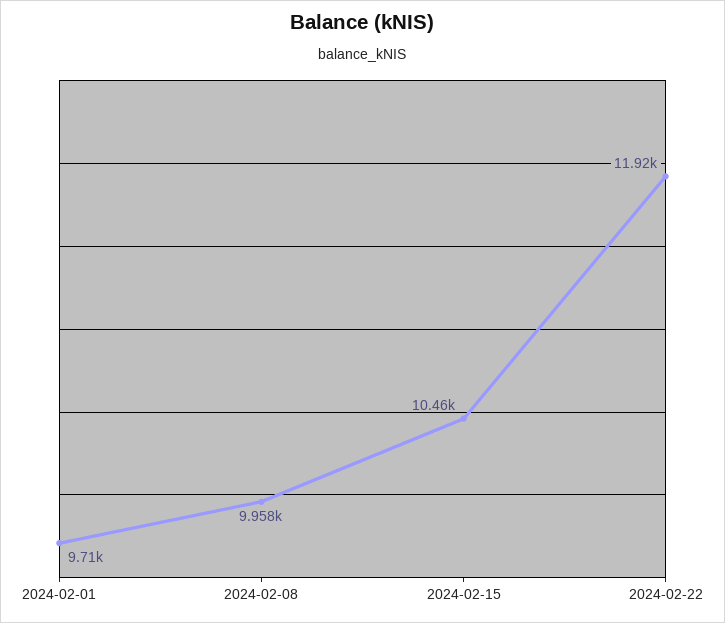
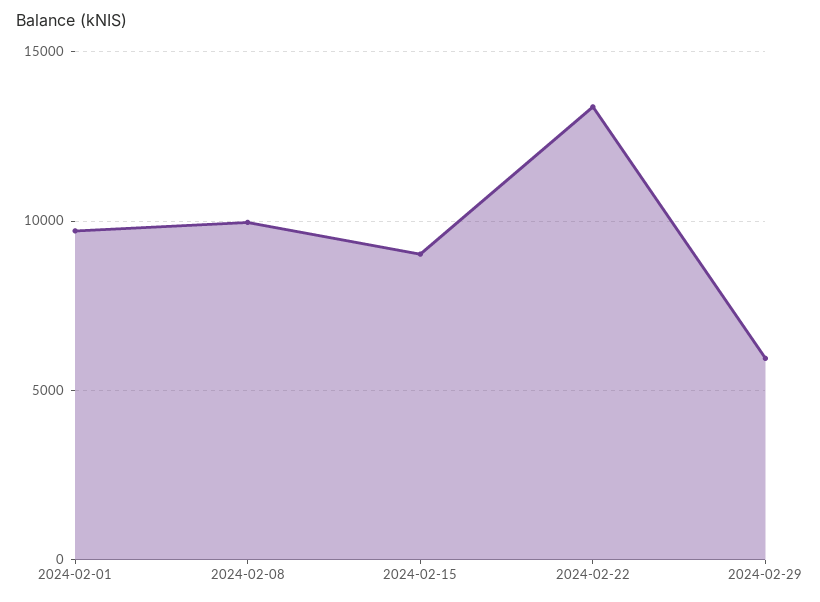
2024-02-15: 10460 -> 9000
2024-02-22: 11920 -> 13500
2024-02-29: none -> 6000

